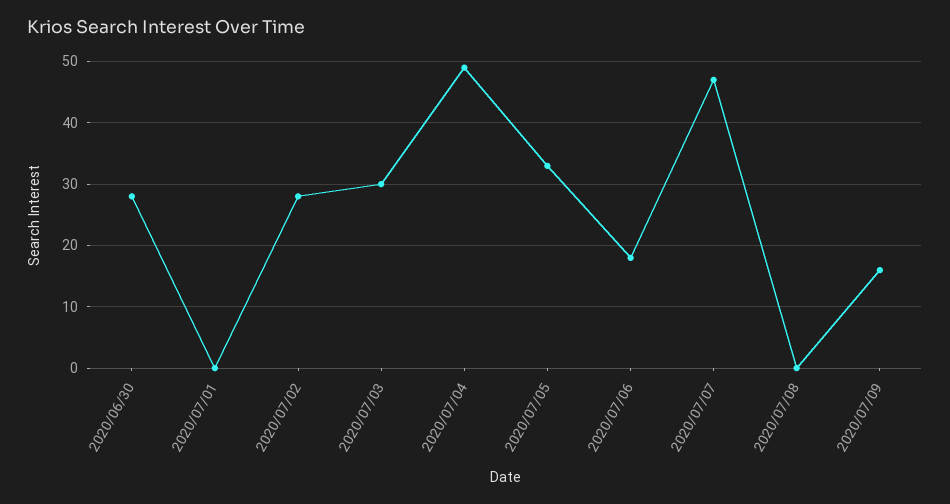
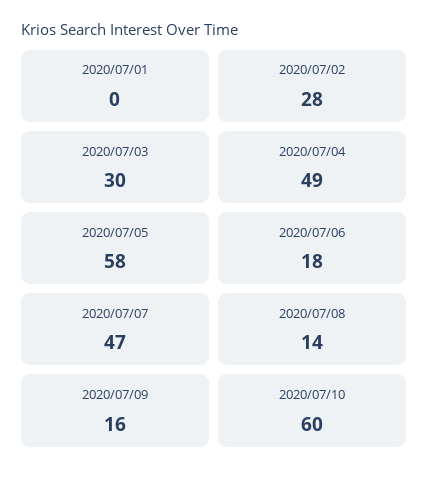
2020/06/30: 28 -> none
2020/07/05: 33 -> 58
2020/07/08: 0 -> 14
2020/07/10: none -> 60

